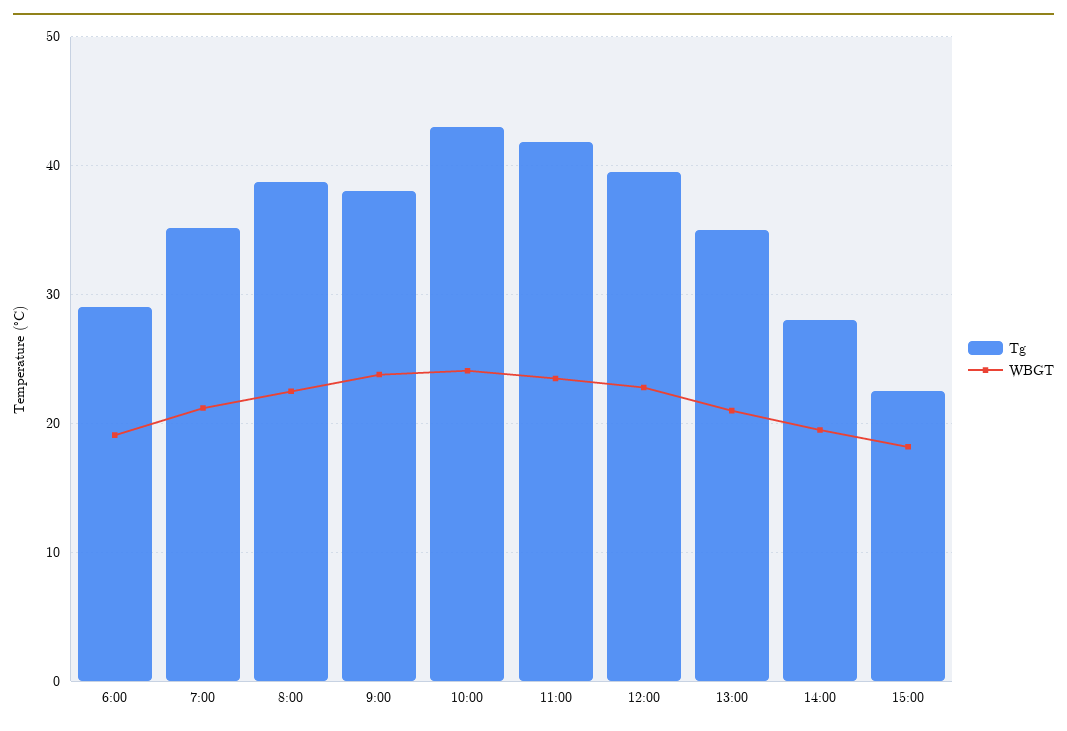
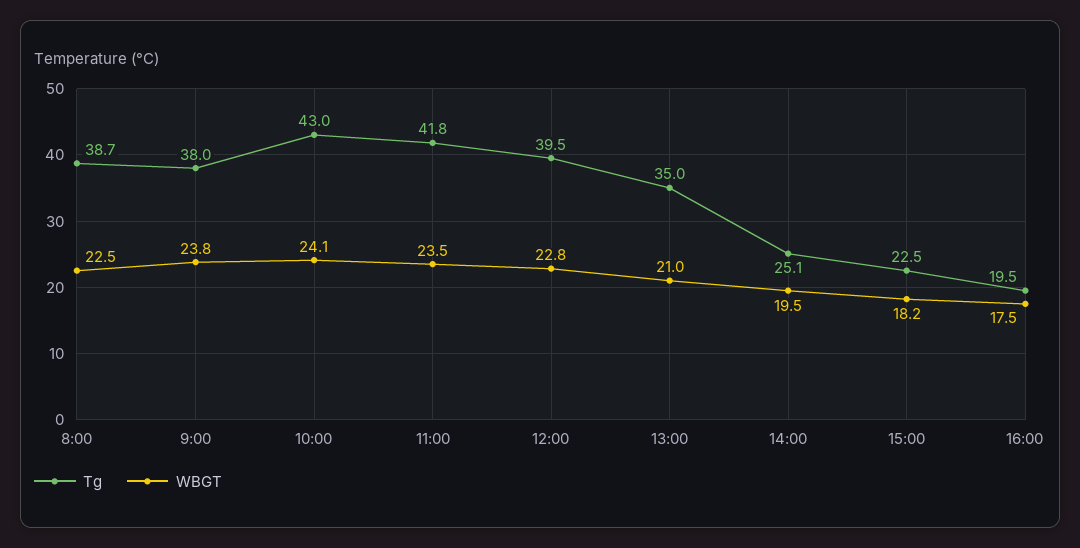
Tg, 6:00: 29 -> none
WBGT, 6:00: 19 -> none
Tg, 7:00: 35 -> none
WBGT, 7:00: 21 -> none
Tg, 14:00: 28 -> 25.1
Tg, 16:00: none -> 19.5
WBGT, 16:00: none -> 17.5

